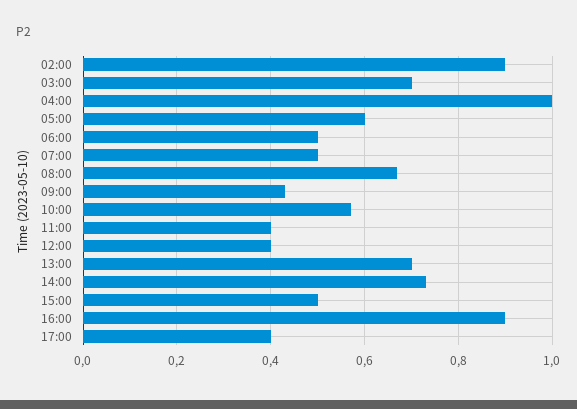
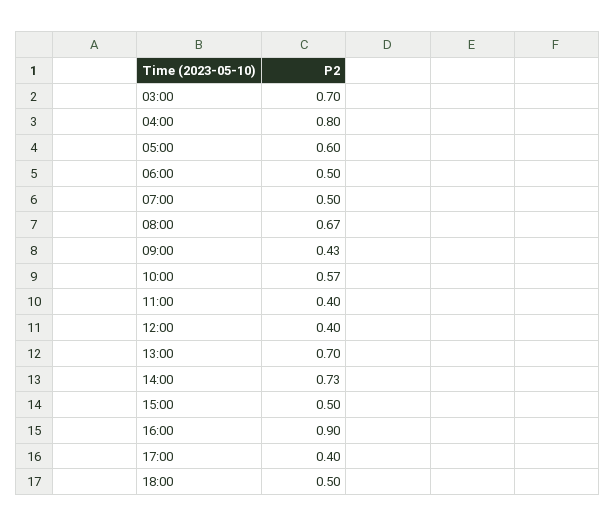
02:00: 0.9 -> none
04:00: 1 -> 0.8
18:00: none -> 0.5

